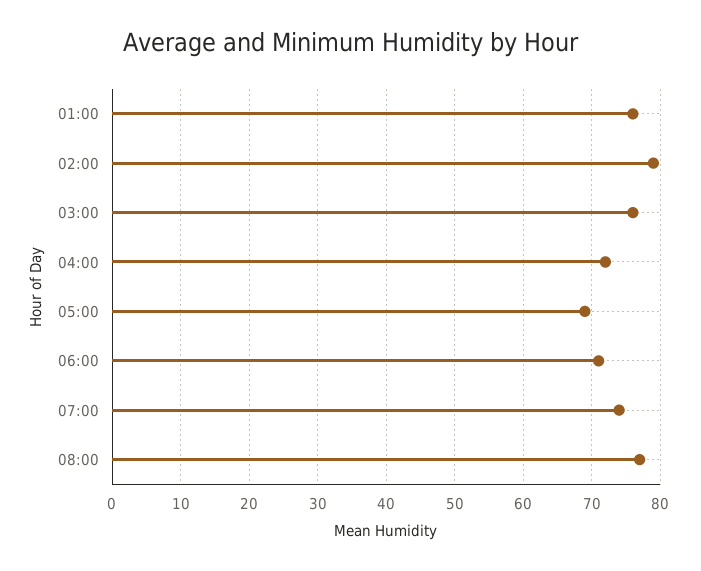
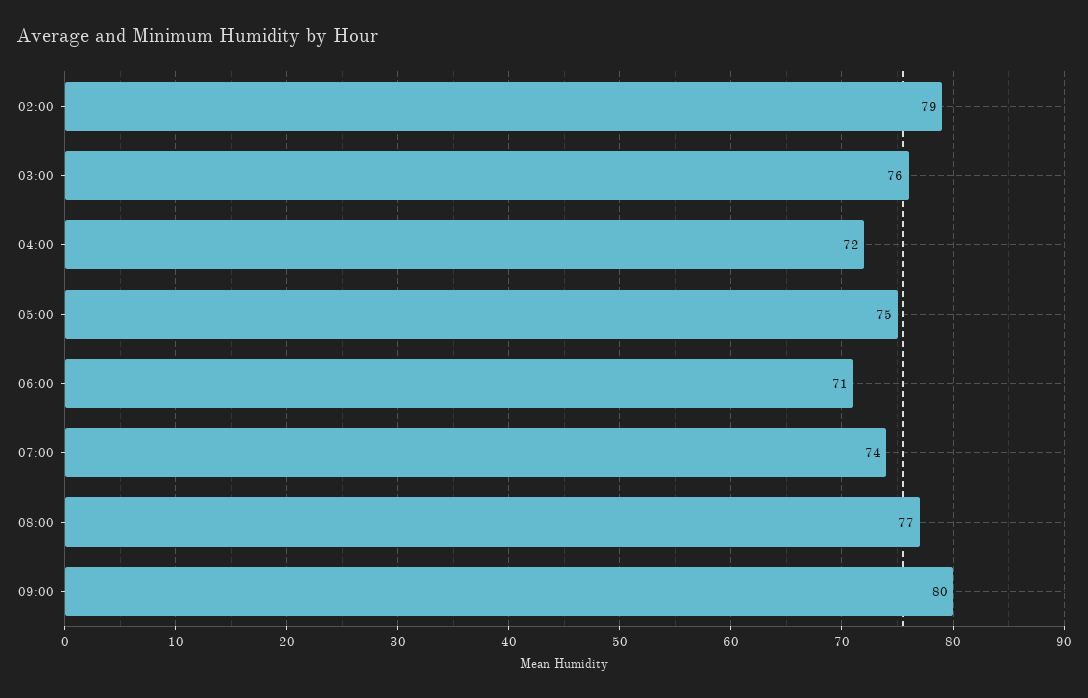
01:00: 76 -> none
05:00: 69 -> 75
09:00: none -> 80

